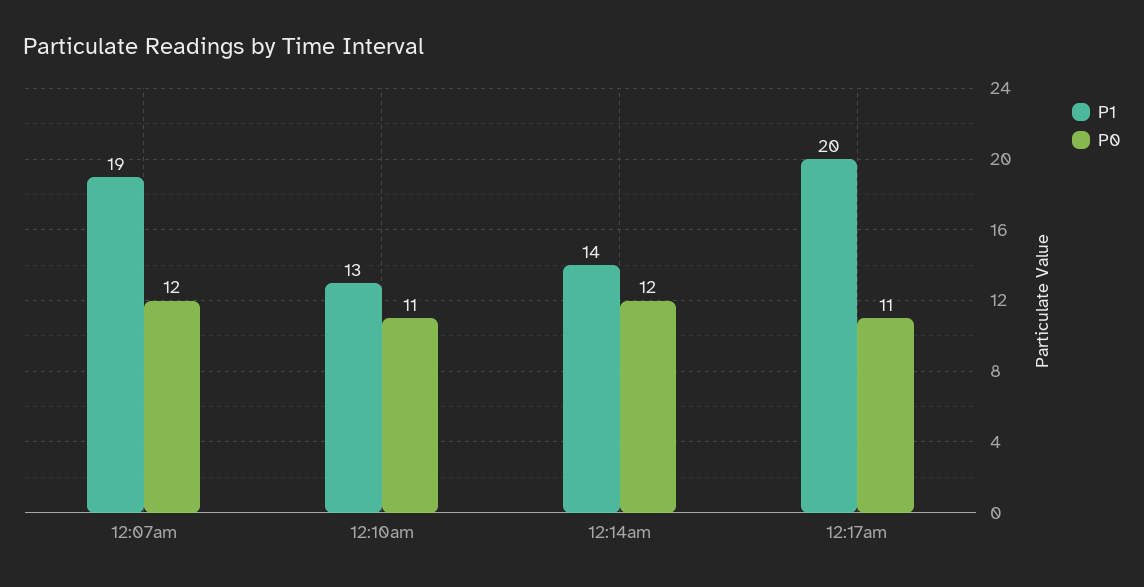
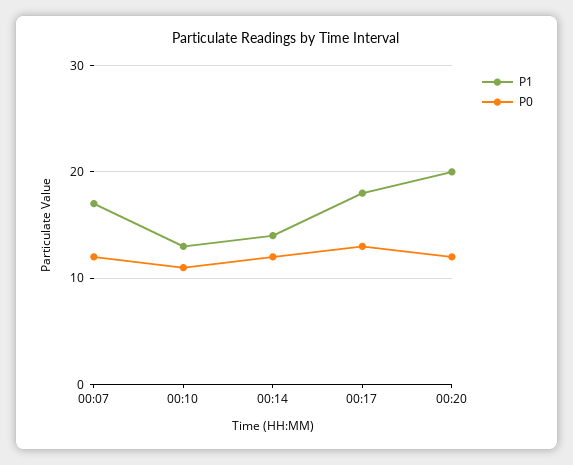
P1, 12:07am: 19 -> 17
P1, 12:17am: 20 -> 18
P0, 12:17am: 11 -> 13
P1, 00:20: none -> 20
P0, 00:20: none -> 12

